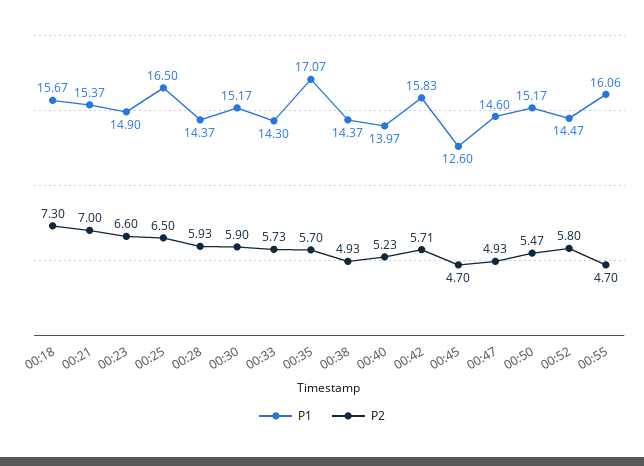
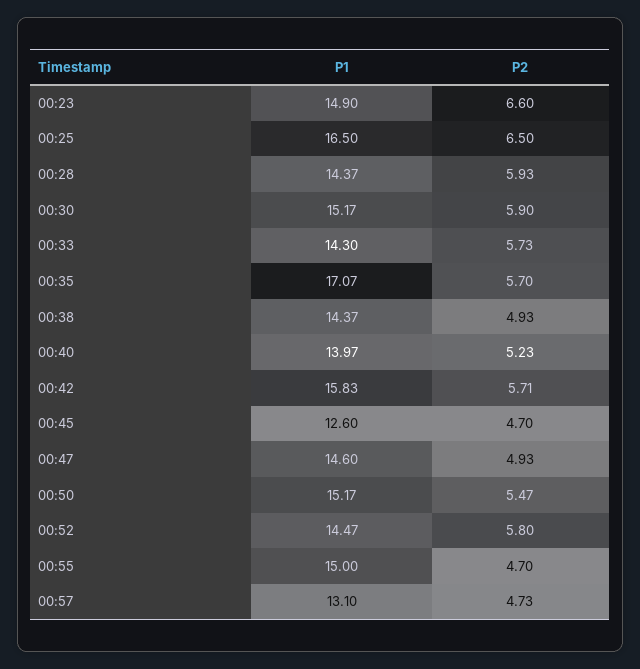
P1, 00:18: 15.67 -> none
P2, 00:18: 7.3 -> none
P1, 00:21: 15.37 -> none
P2, 00:21: 7 -> none
P1, 00:55: 16.06 -> 15
P1, 00:57: none -> 13.1
P2, 00:57: none -> 4.73

